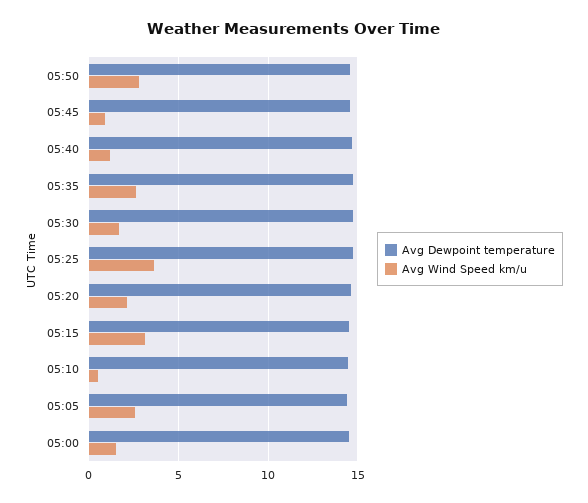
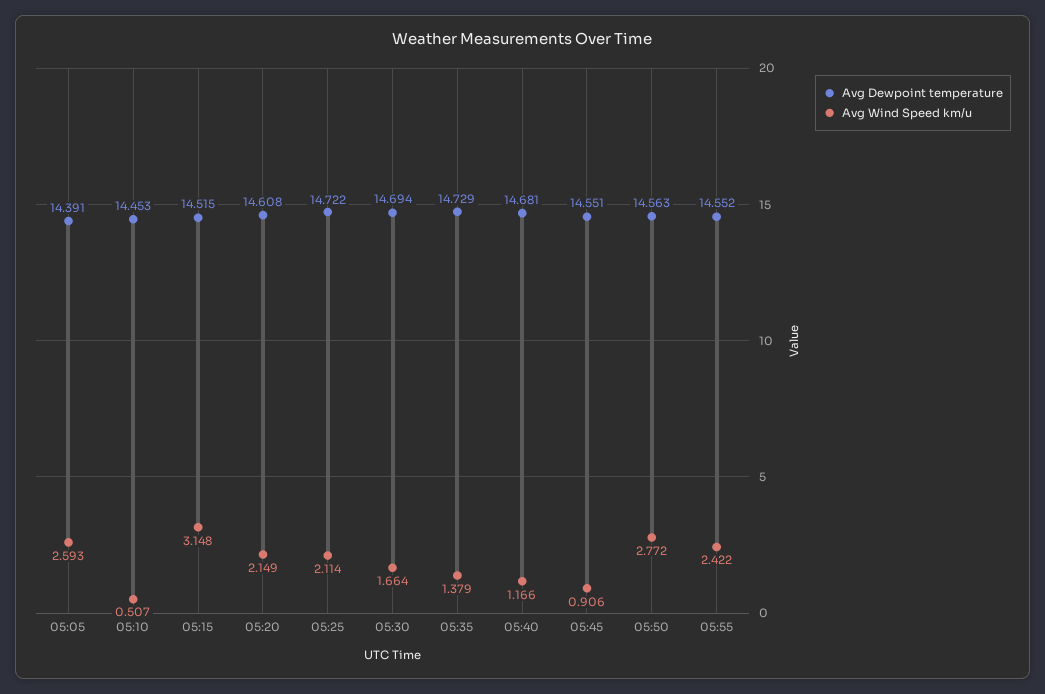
Avg Wind Speed km/u, 05:35: 2.5 -> 1.379
Avg Wind Speed km/u, 05:25: 3.5 -> 2.114
Avg Dewpoint temperature, 05:00: 14.5 -> none
Avg Wind Speed km/u, 05:00: 1.5 -> none
Avg Dewpoint temperature, 05:55: none -> 14.552
Avg Wind Speed km/u, 05:55: none -> 2.422

